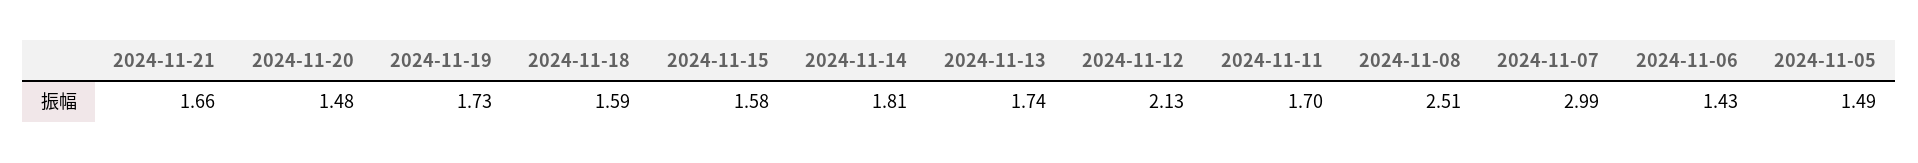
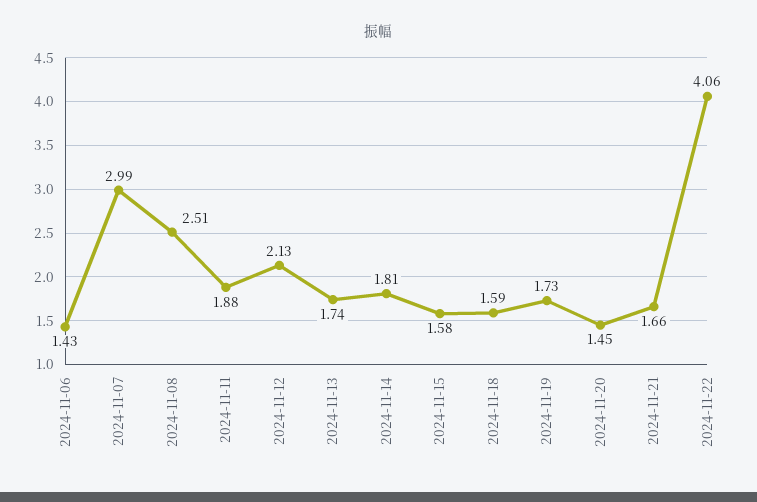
2024-11-20: 1.48 -> 1.45
2024-11-11: 1.7 -> 1.88
2024-11-05: 1.49 -> none
2024-11-22: none -> 4.06

